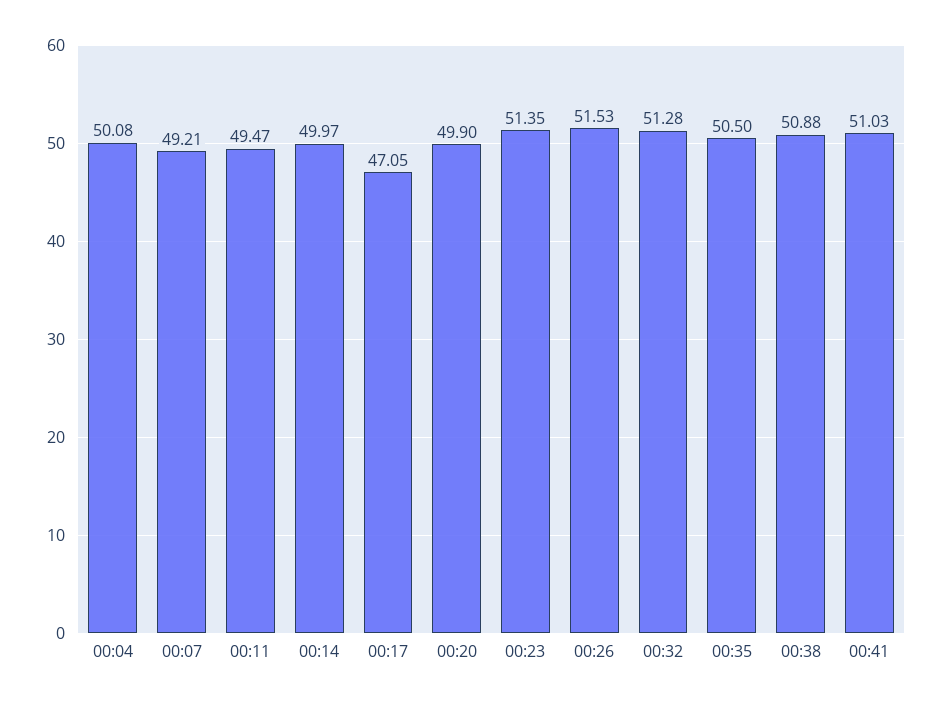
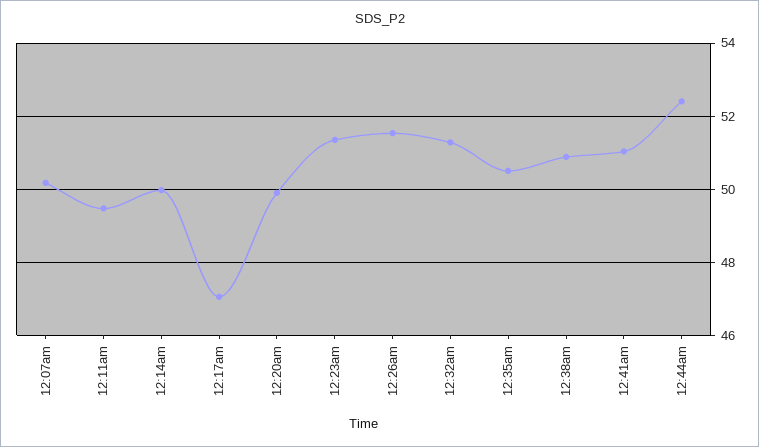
00:04: 50.08 -> none
00:07: 49.21 -> 50.2
12:44am: none -> 52.4

